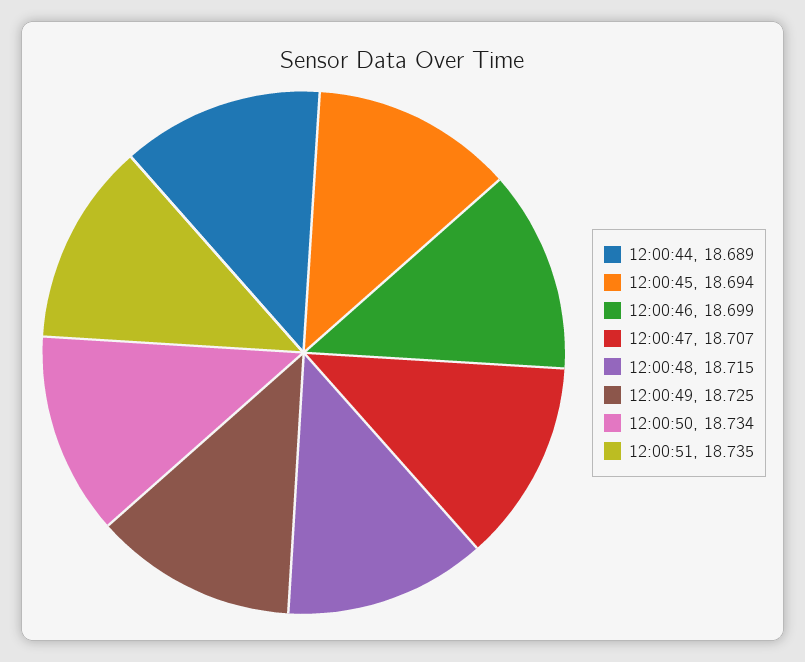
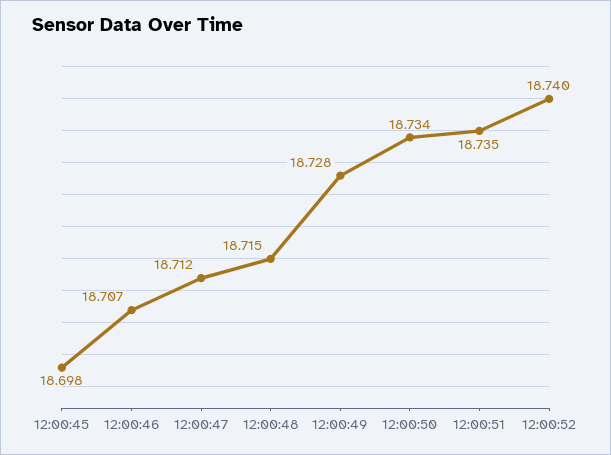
12:00:44: 18.689 -> none
12:00:45: 18.694 -> 18.698
12:00:46: 18.699 -> 18.707
12:00:47: 18.707 -> 18.712
12:00:49: 18.725 -> 18.728
12:00:52: none -> 18.74

